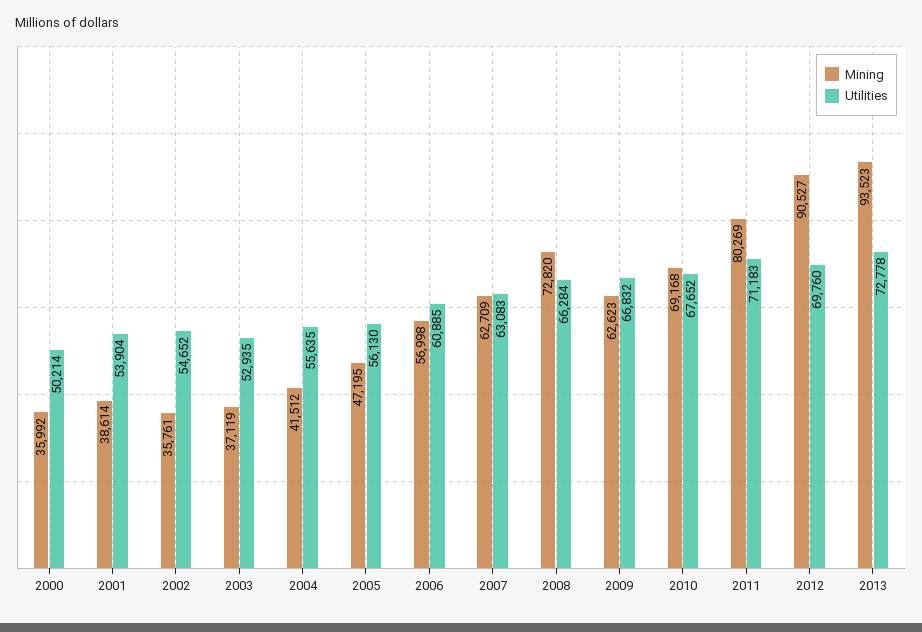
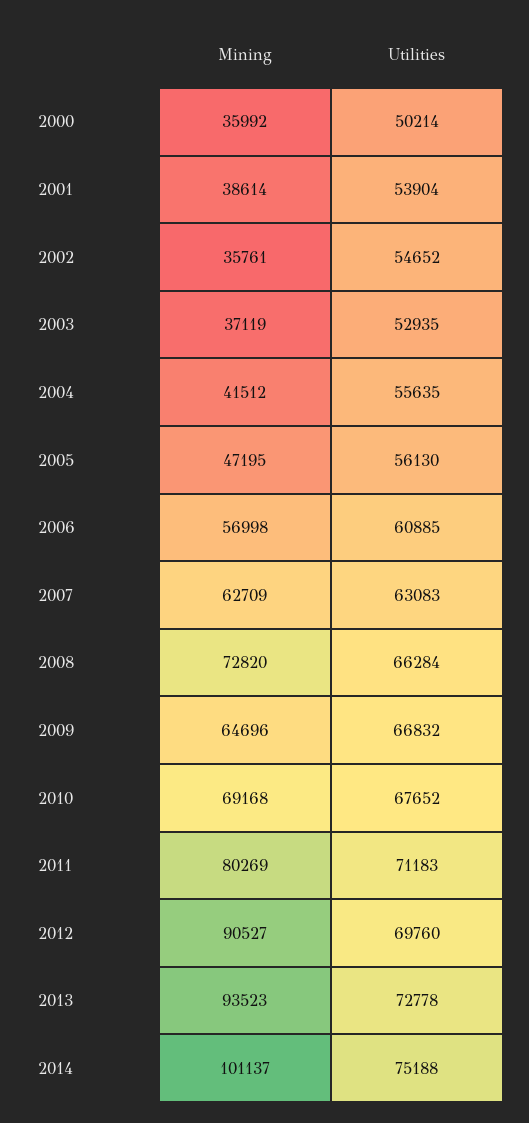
Mining, 2009: 62623 -> 64696
Mining, 2014: none -> 101137
Utilities, 2014: none -> 75188

